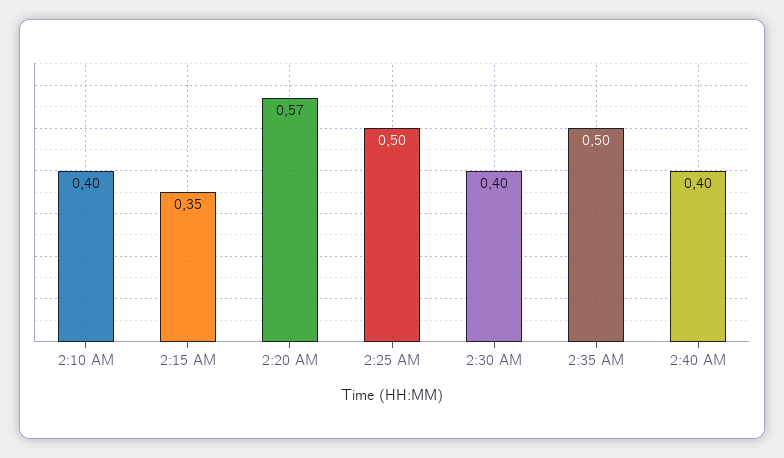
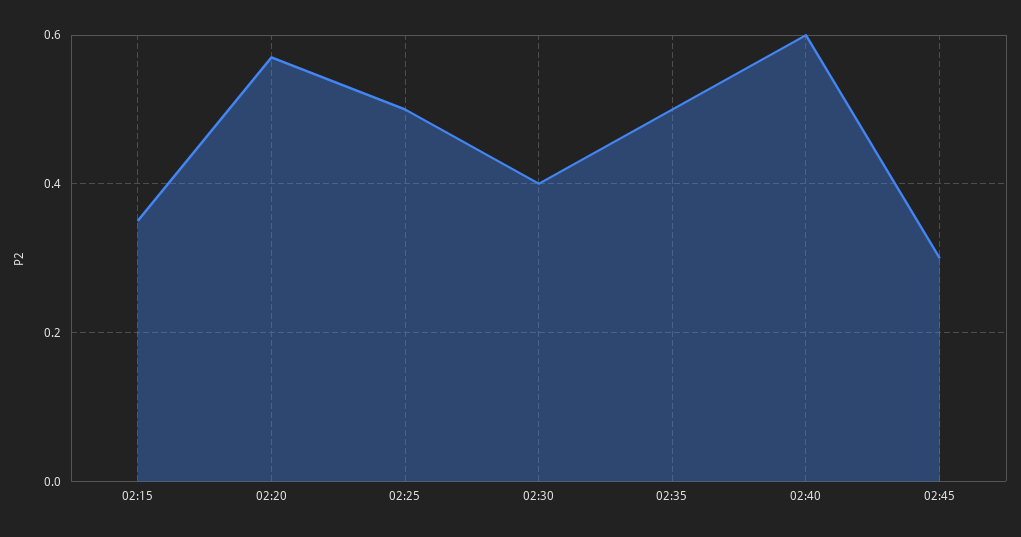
2:10 AM: 0.4 -> none
2:40 AM: 0.4 -> 0.6
02:45: none -> 0.3

